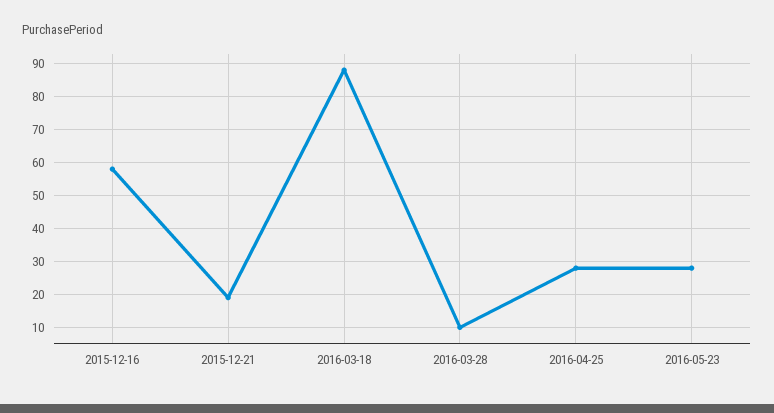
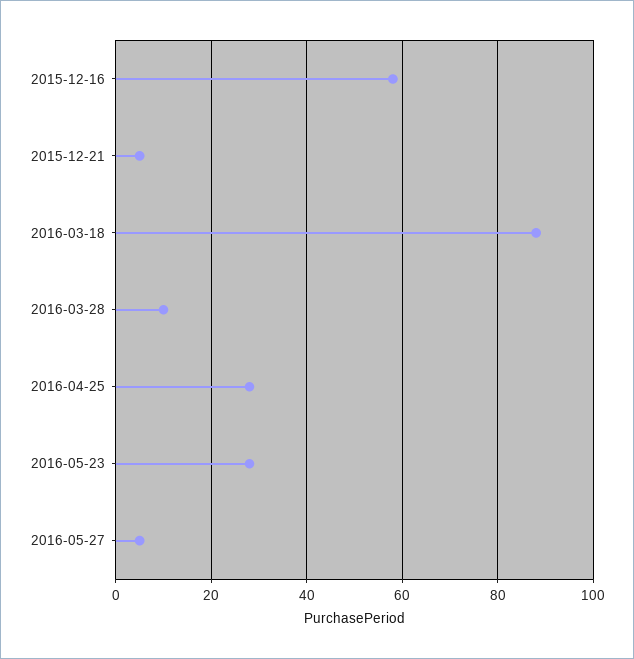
2015-12-21: 20 -> 5
2016-05-27: none -> 5

